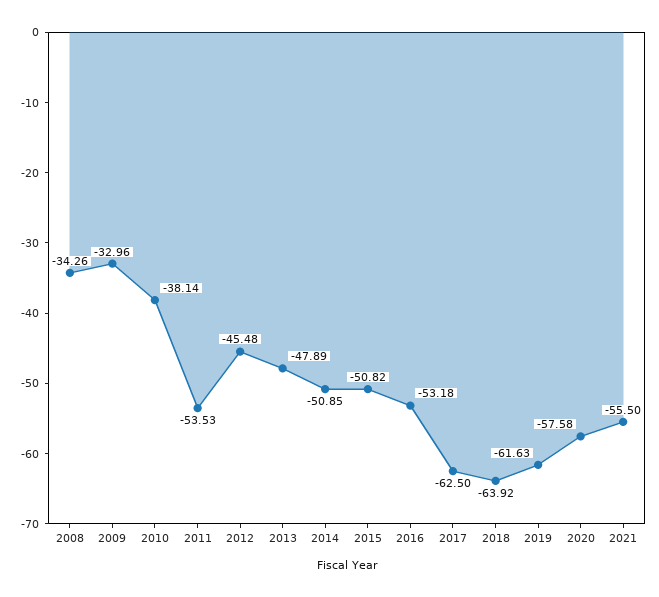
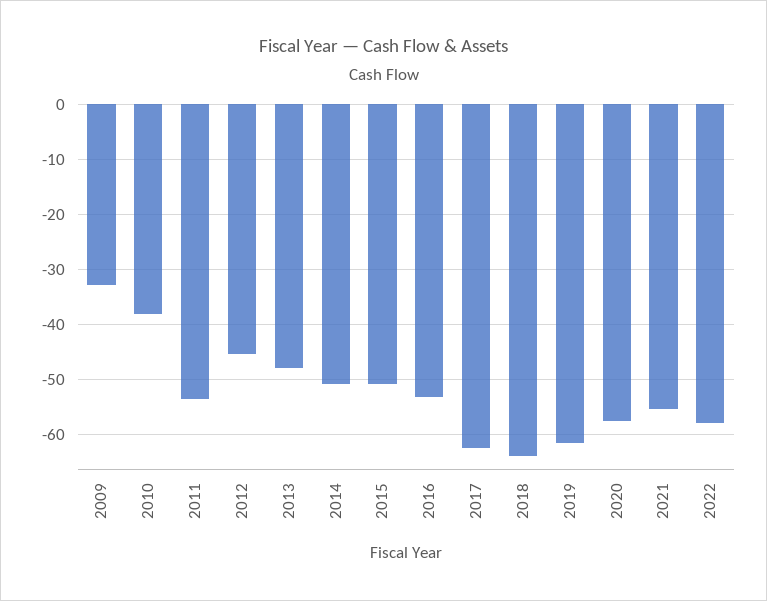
2008: -34.26 -> none
2022: none -> -58

